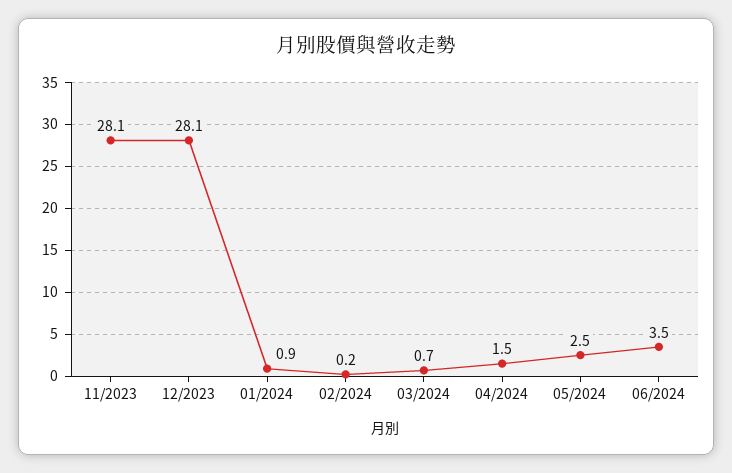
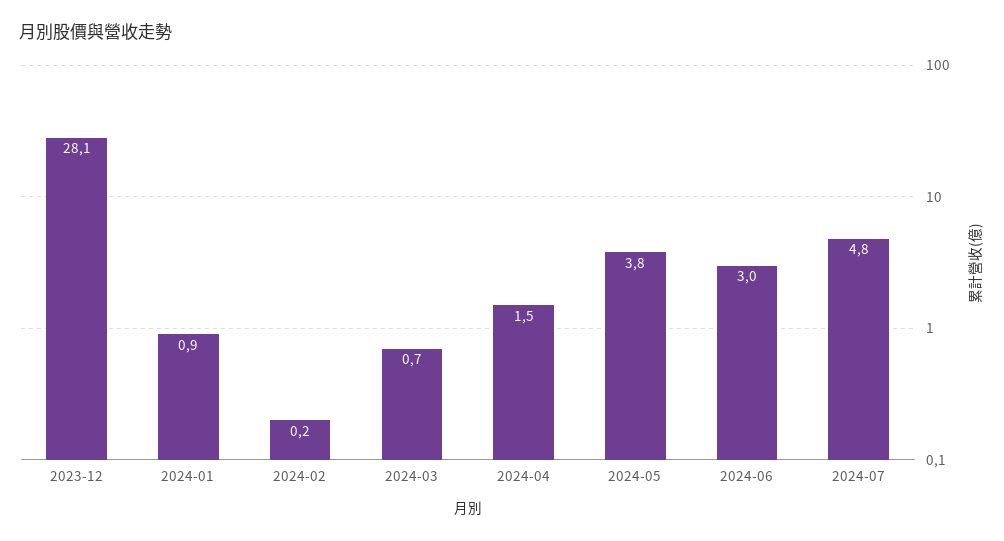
11/2023: 28.1 -> none
05/2024: 2.5 -> 3.8
06/2024: 3.5 -> 3
2024-07: none -> 4.8

